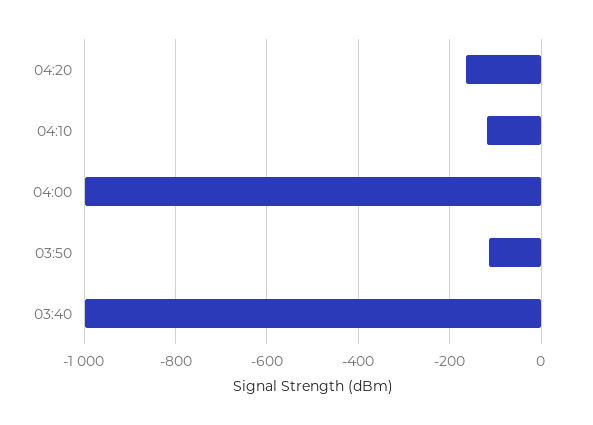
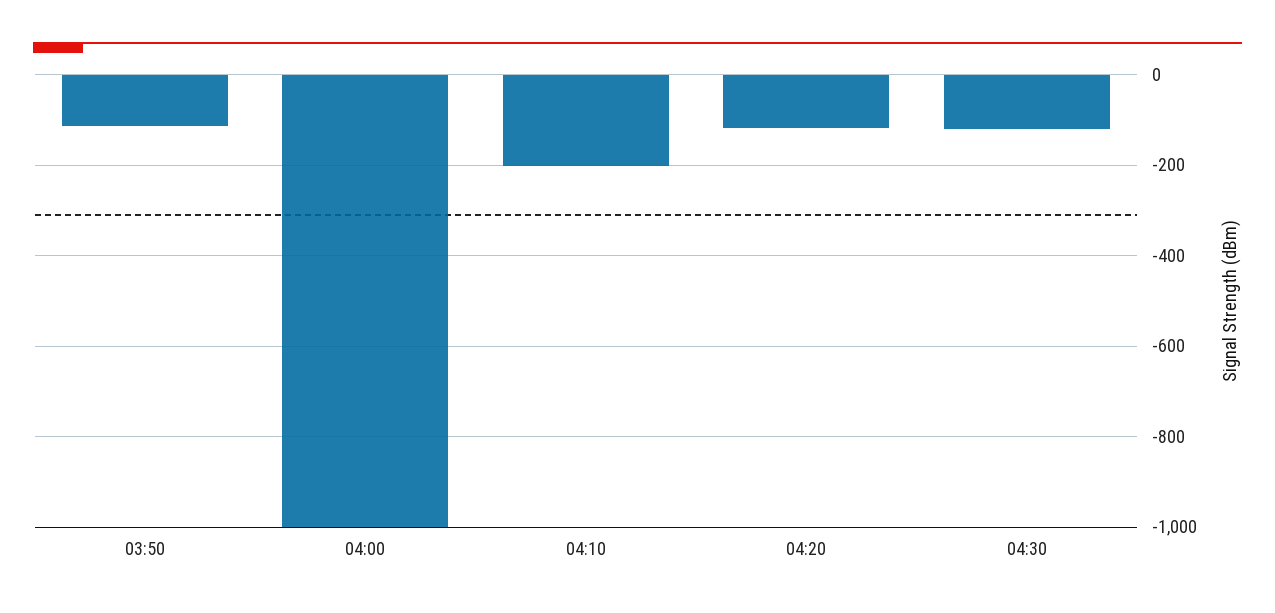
04:20: -160 -> -120
04:10: -120 -> -200
03:40: -1000 -> none
04:30: none -> -120

